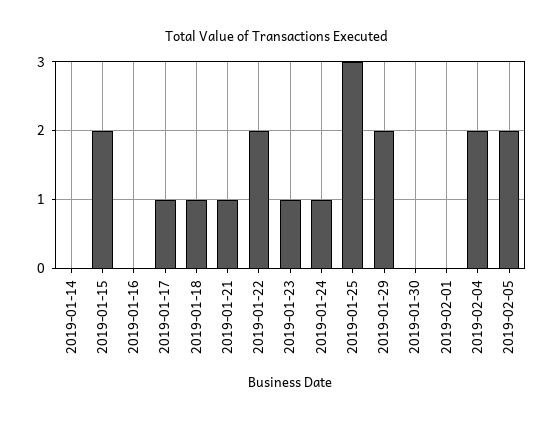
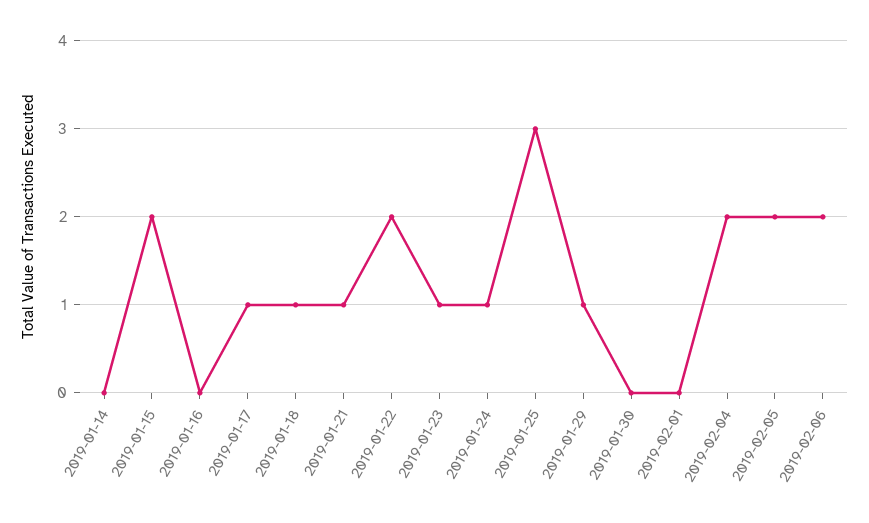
2019-01-29: 2 -> 1
2019-02-06: none -> 2

